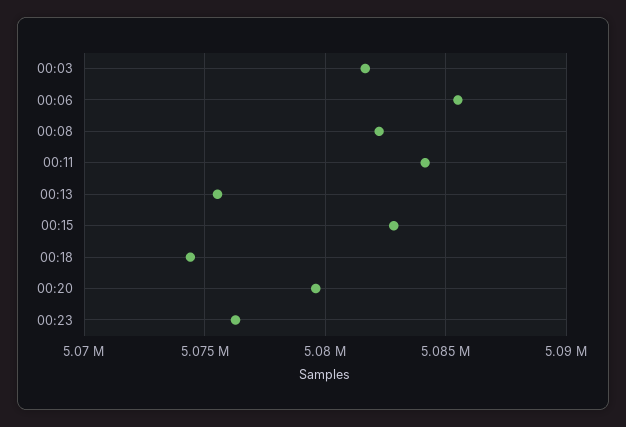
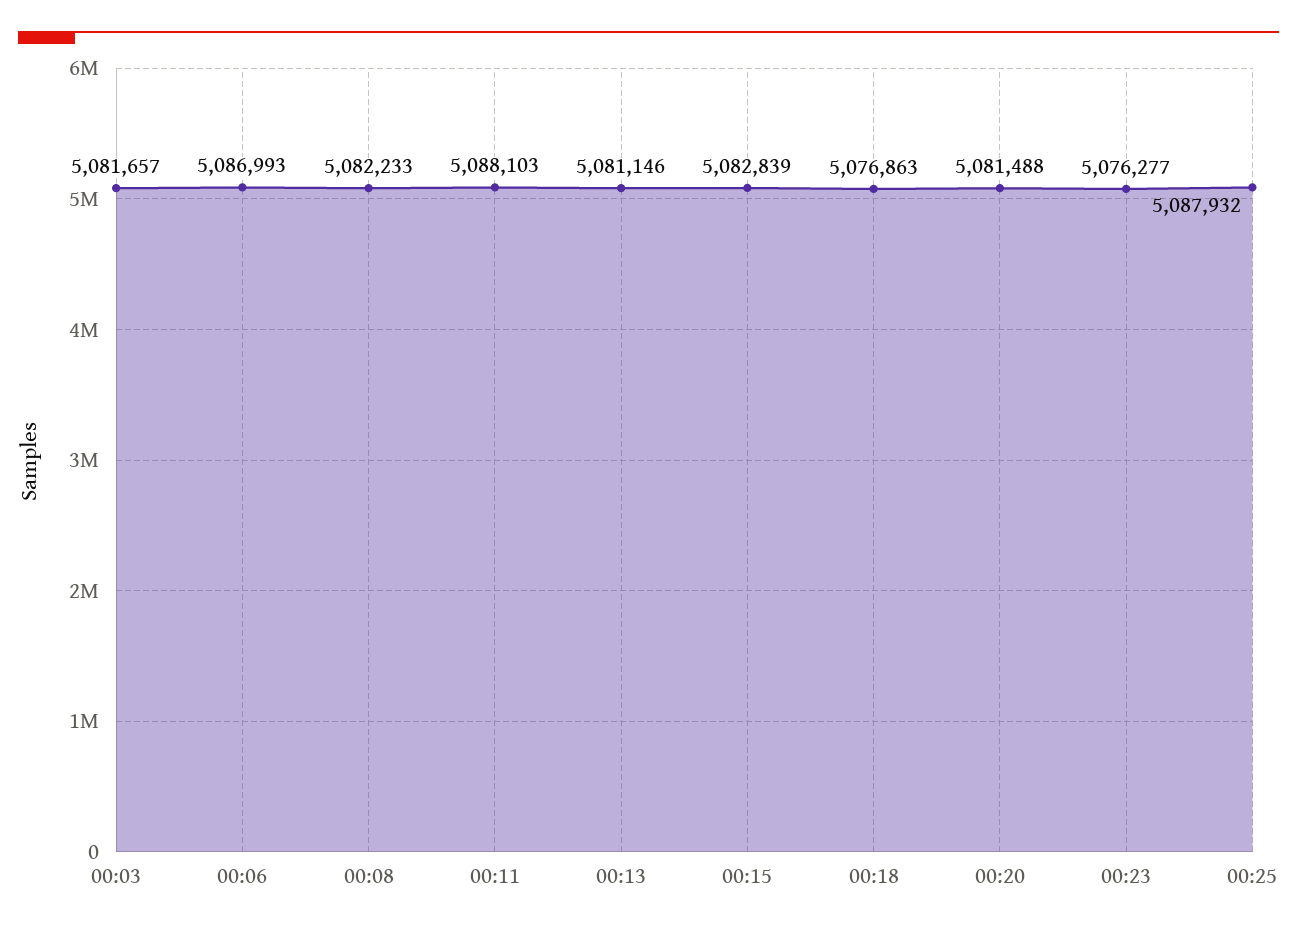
00:06: 5085500 -> 5086993
00:11: 5084000 -> 5088103
00:13: 5075500 -> 5081146
00:18: 5074500 -> 5076863
00:20: 5079500 -> 5081488
00:25: none -> 5087932

